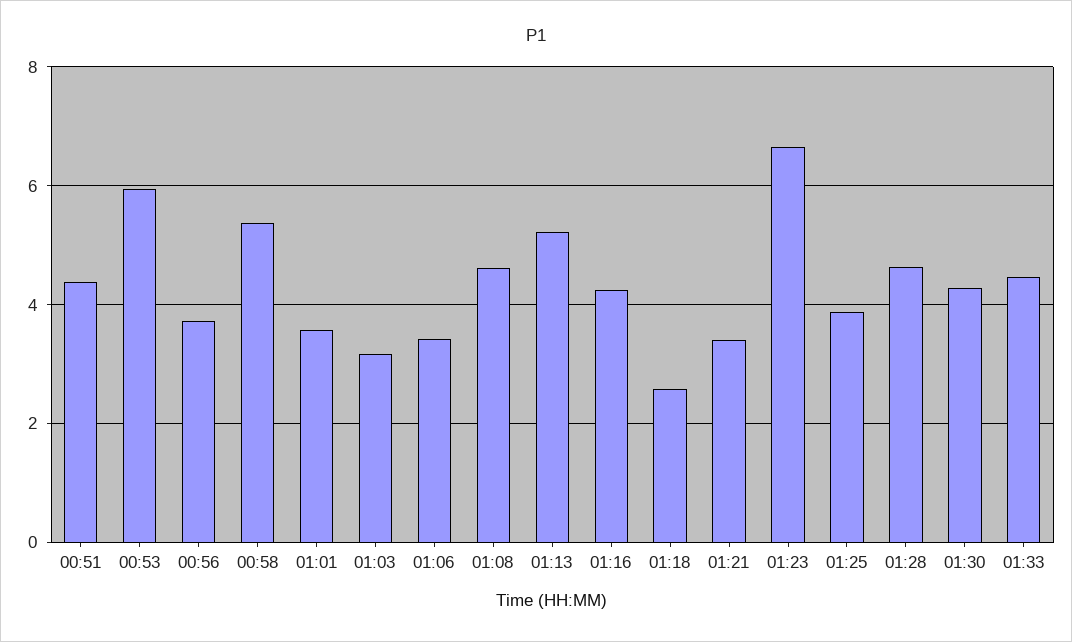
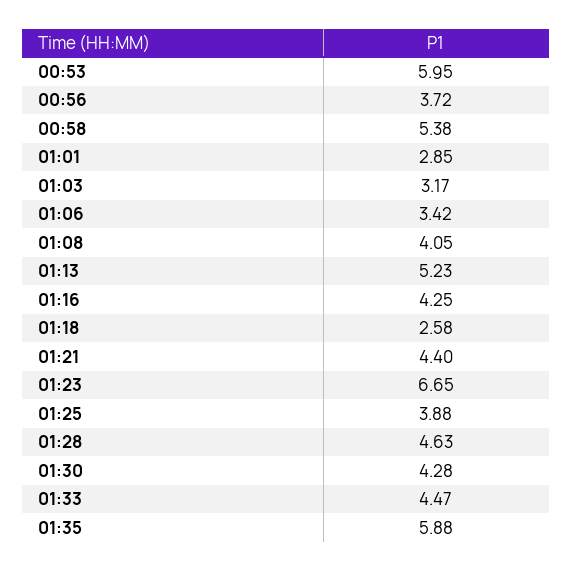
00:51: 4.4 -> none
01:01: 3.6 -> 2.85
01:08: 4.6 -> 4.05
01:21: 3.4 -> 4.4
01:35: none -> 5.88

